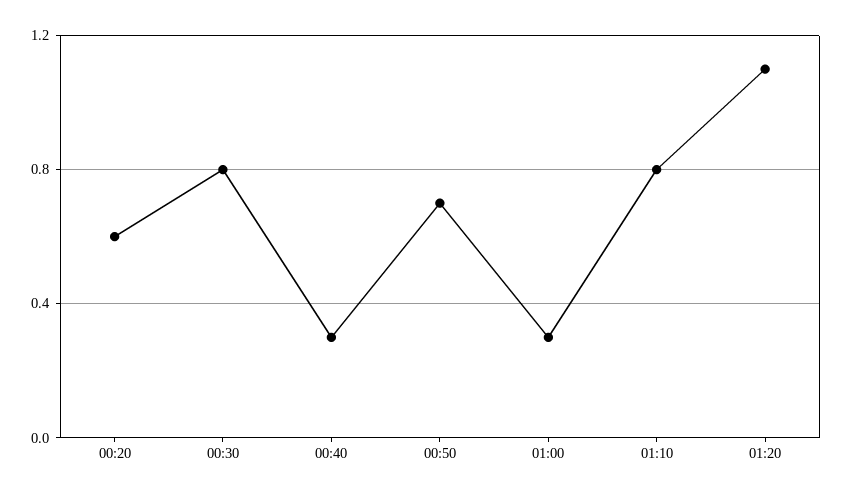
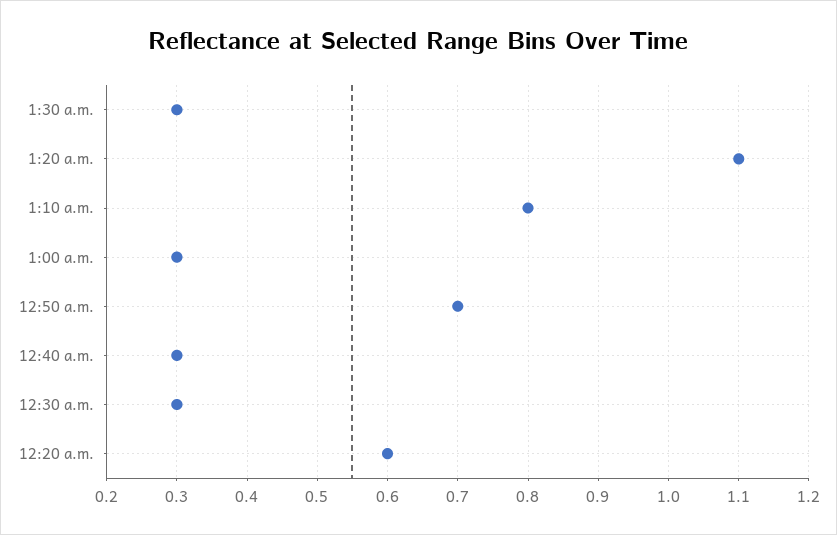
00:30: 0.8 -> 0.3
1:30 a.m.: none -> 0.3

